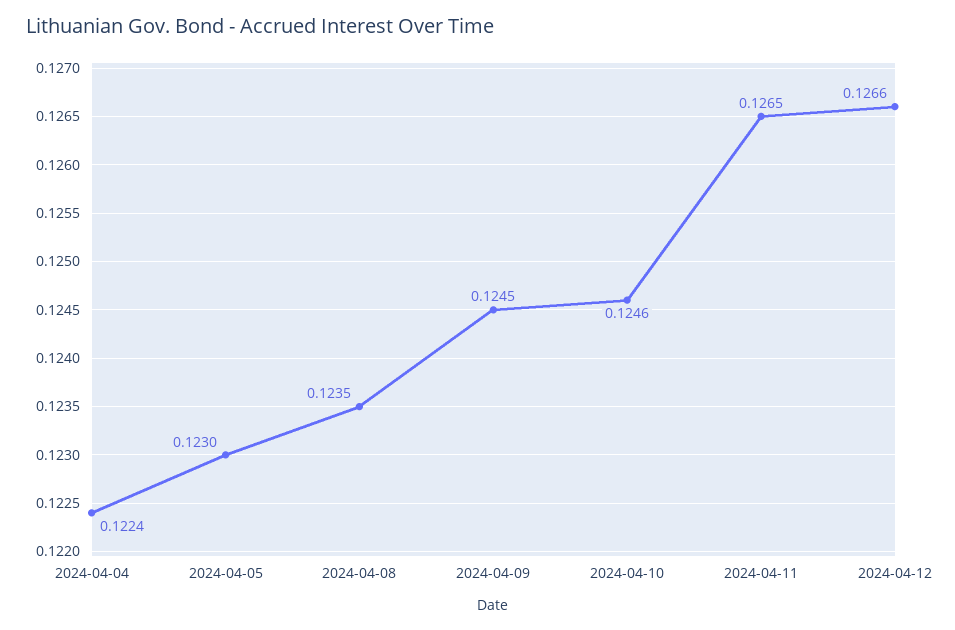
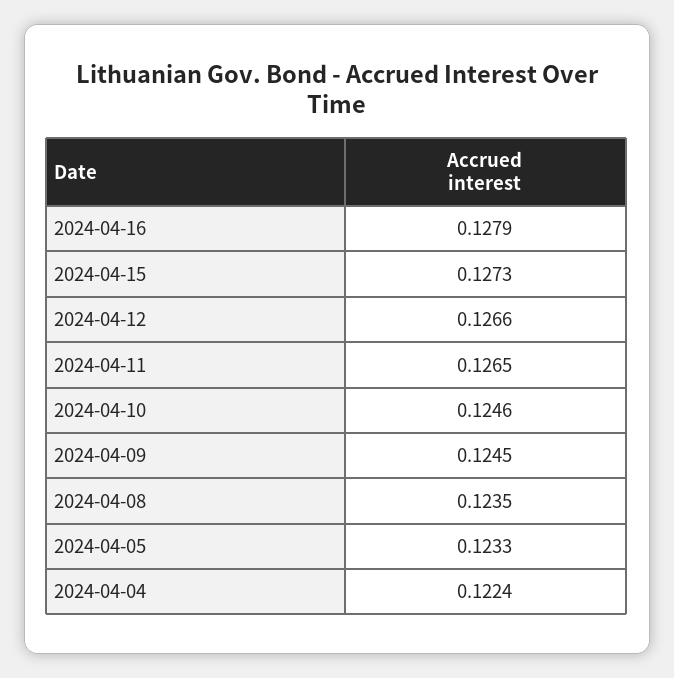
2024-04-05: 0.123 -> 0.1233
2024-04-16: none -> 0.1279
2024-04-15: none -> 0.1273

